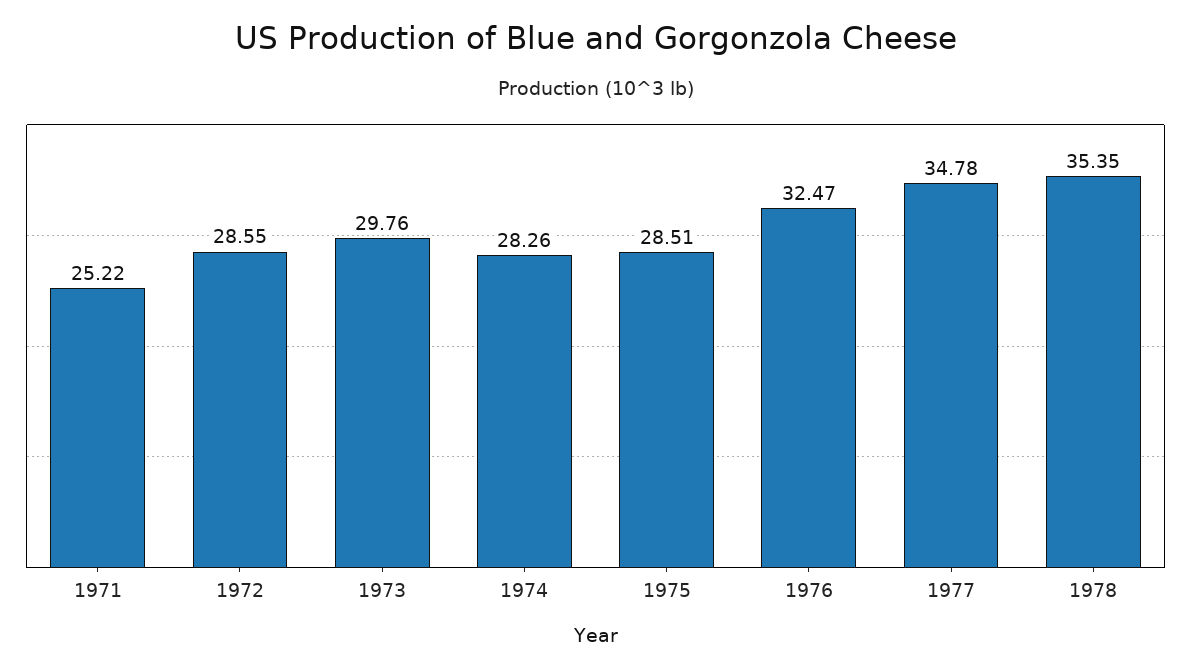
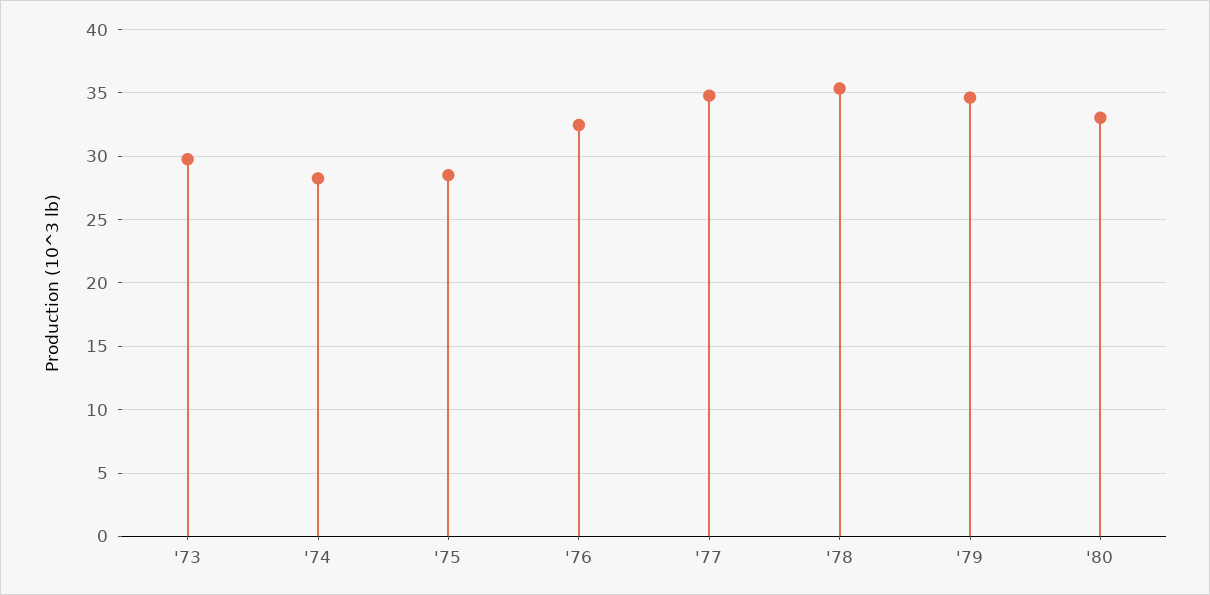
1971: 25.22 -> none
1972: 28.55 -> none
'79: none -> 34.5
'80: none -> 33

